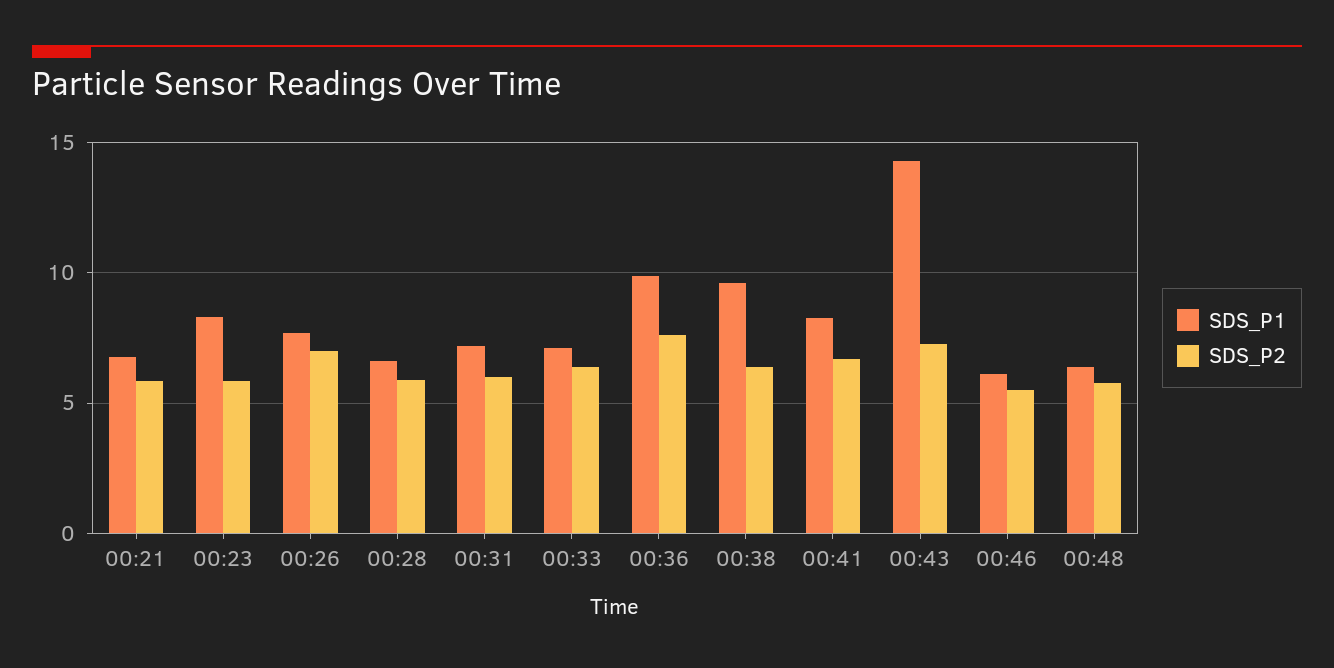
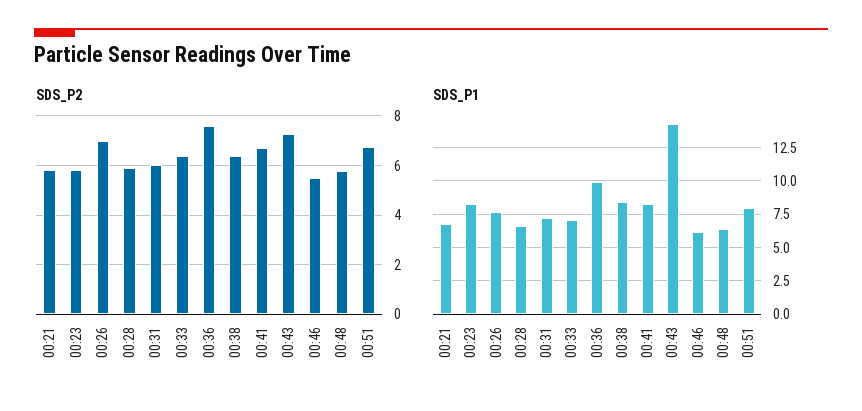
SDS_P1, 00:38: 9.5 -> 8.5
SDS_P2, 00:51: none -> 6.75
SDS_P1, 00:51: none -> 8

